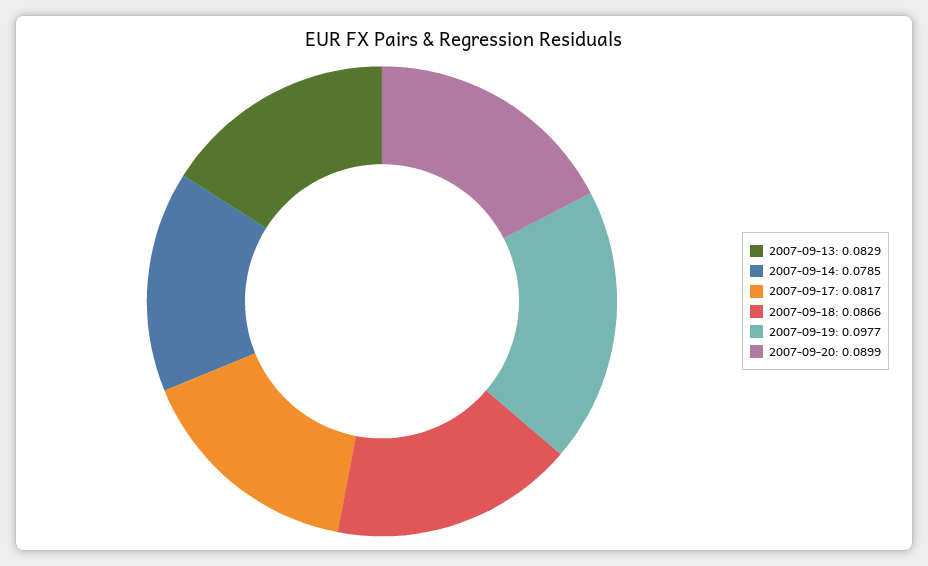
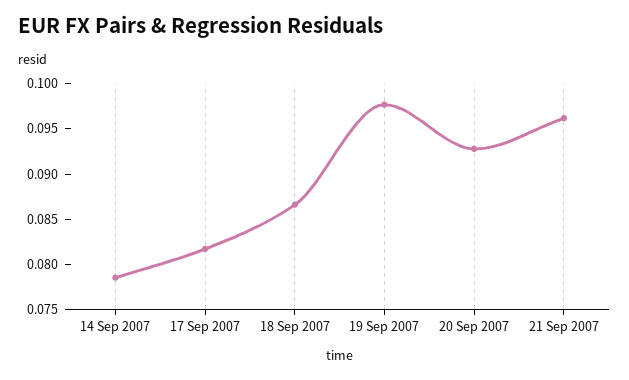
2007-09-13: 0.0829 -> none
2007-09-20: 0.0899 -> 0.093
21 Sep 2007: none -> 0.096

